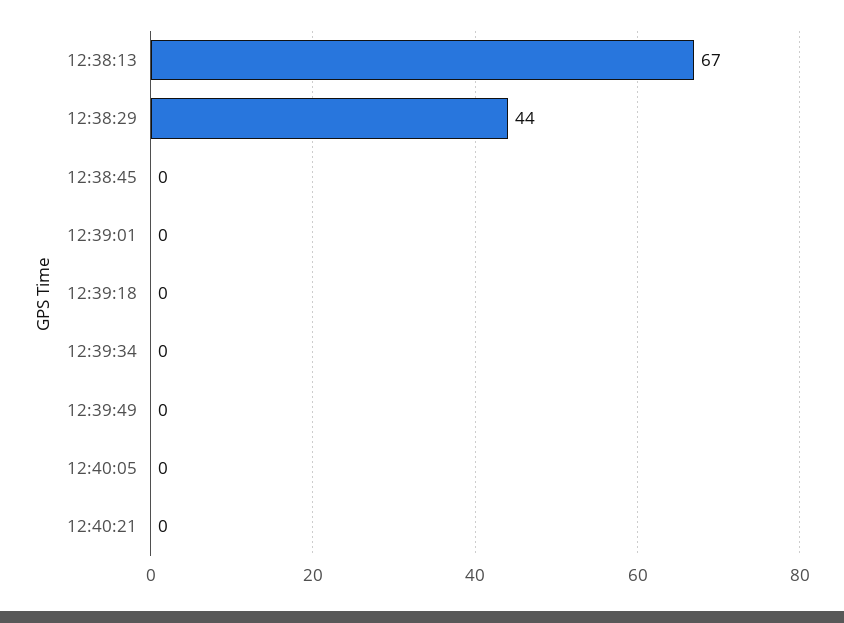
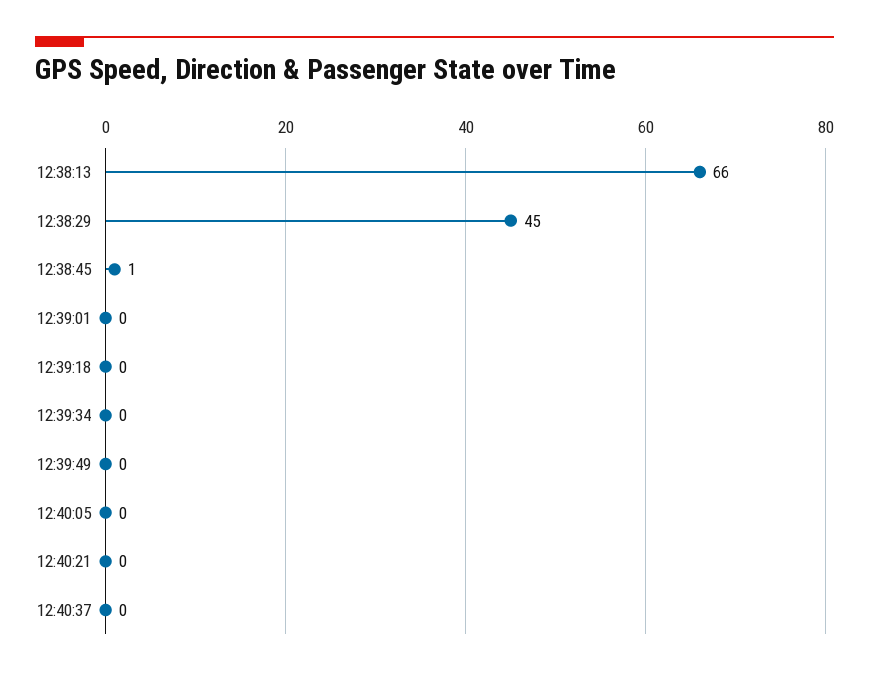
12:38:13: 67 -> 66
12:38:29: 44 -> 45
12:38:45: 0 -> 1
12:40:37: none -> 0

